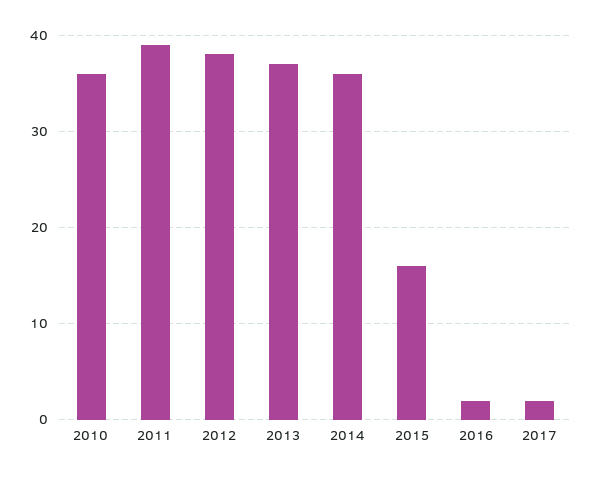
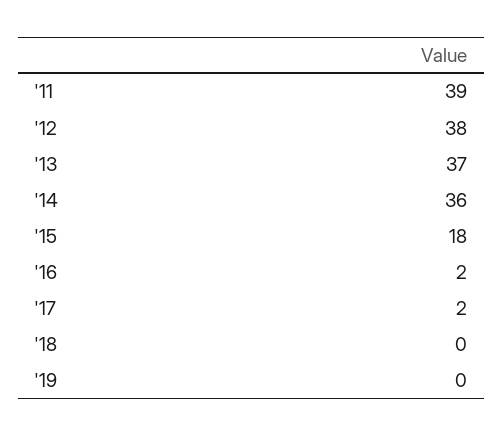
2010: 36 -> none
2015: 16 -> 18
'18: none -> 0
'19: none -> 0

